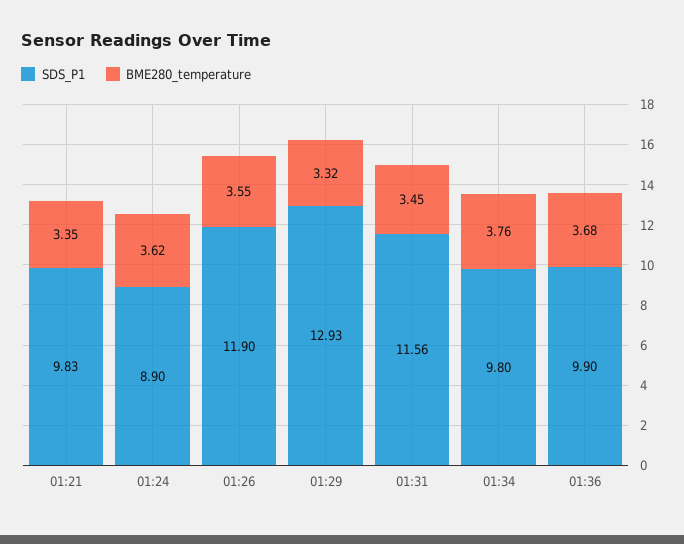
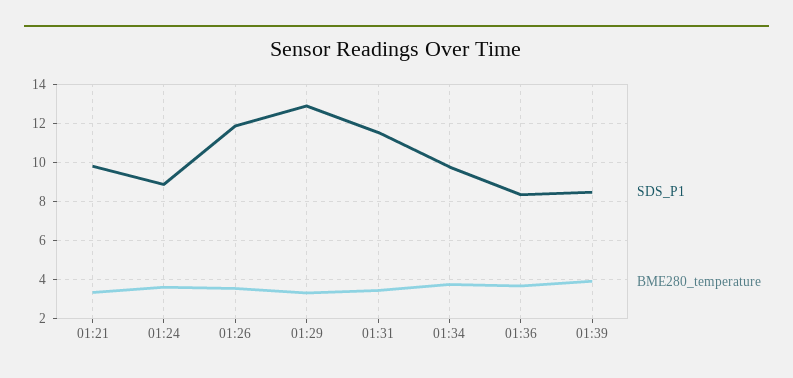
SDS_P1, 01:36: 9.9 -> 8.5
SDS_P1, 01:39: none -> 8.5
BME280_temperature, 01:39: none -> 4

